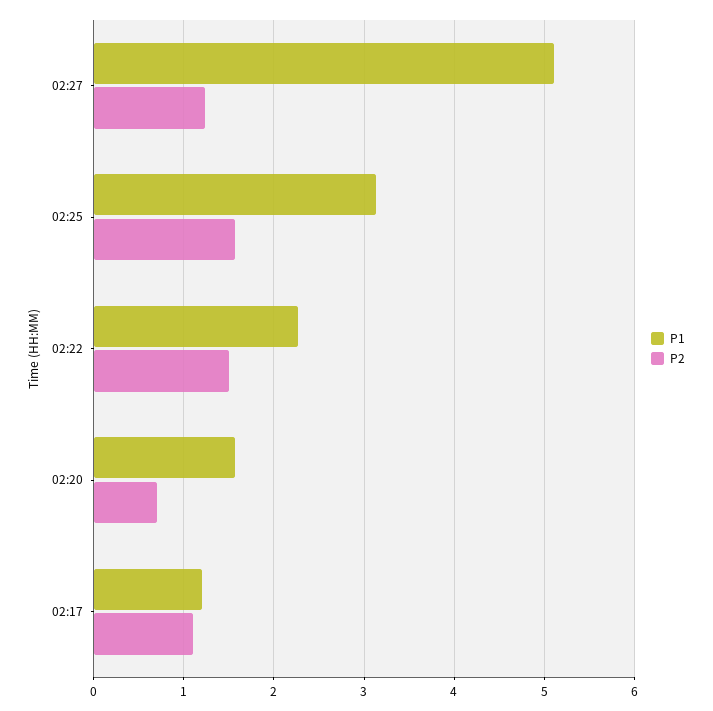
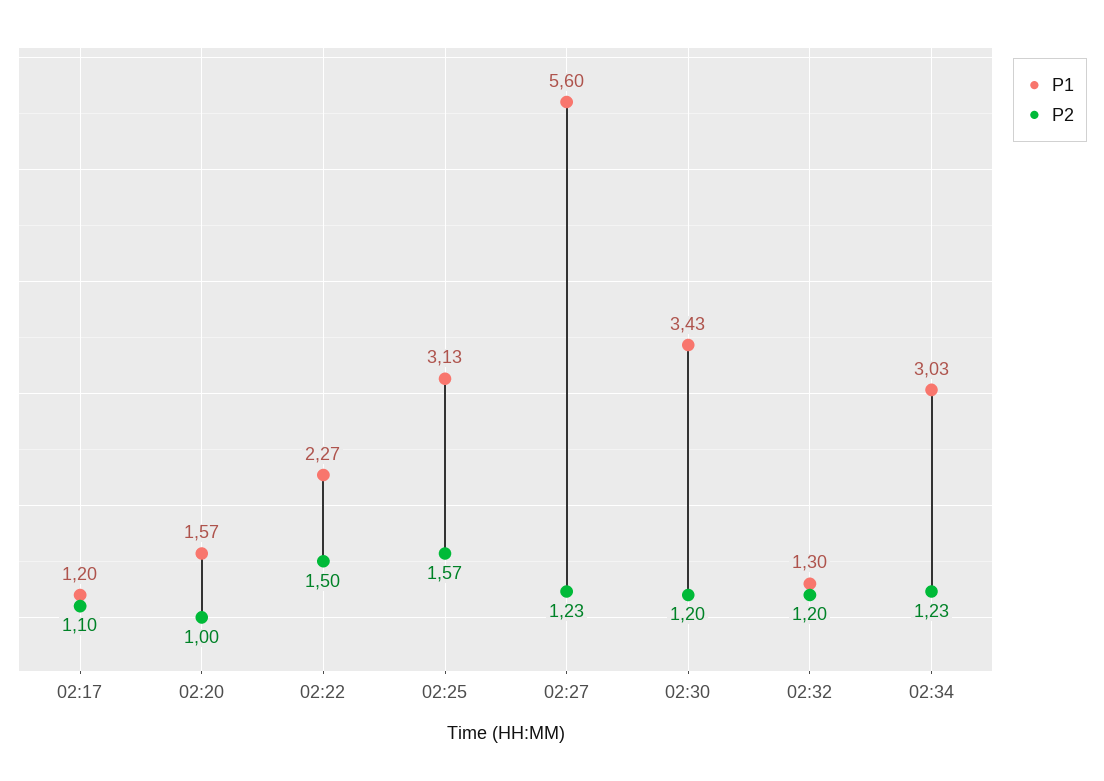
P1, 02:27: 5.1 -> 5.6
P2, 02:20: 0.7 -> 1
P1, 02:30: none -> 3.43
P2, 02:30: none -> 1.2
P1, 02:32: none -> 1.3
P2, 02:32: none -> 1.2
P1, 02:34: none -> 3.03
P2, 02:34: none -> 1.23

